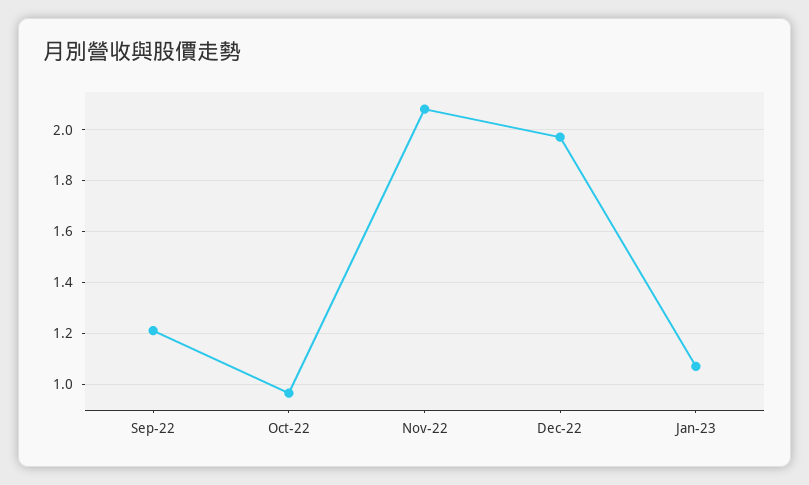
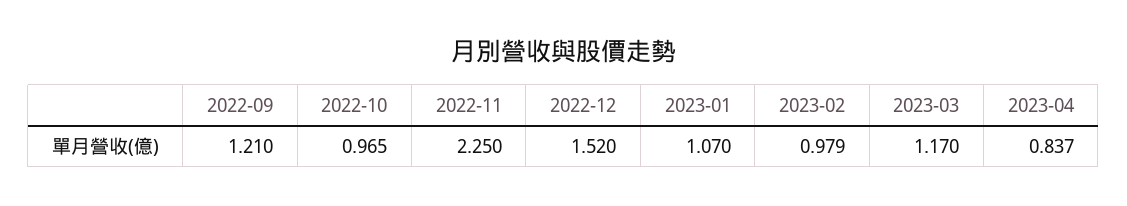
Nov-22: 2.075 -> 2.25
Dec-22: 1.975 -> 1.52
2023-02: none -> 0.979
2023-03: none -> 1.17
2023-04: none -> 0.837

